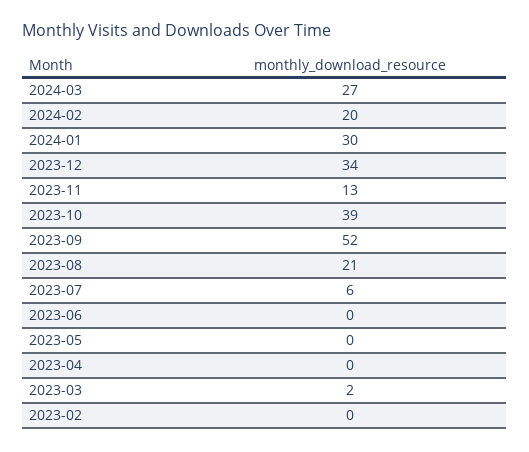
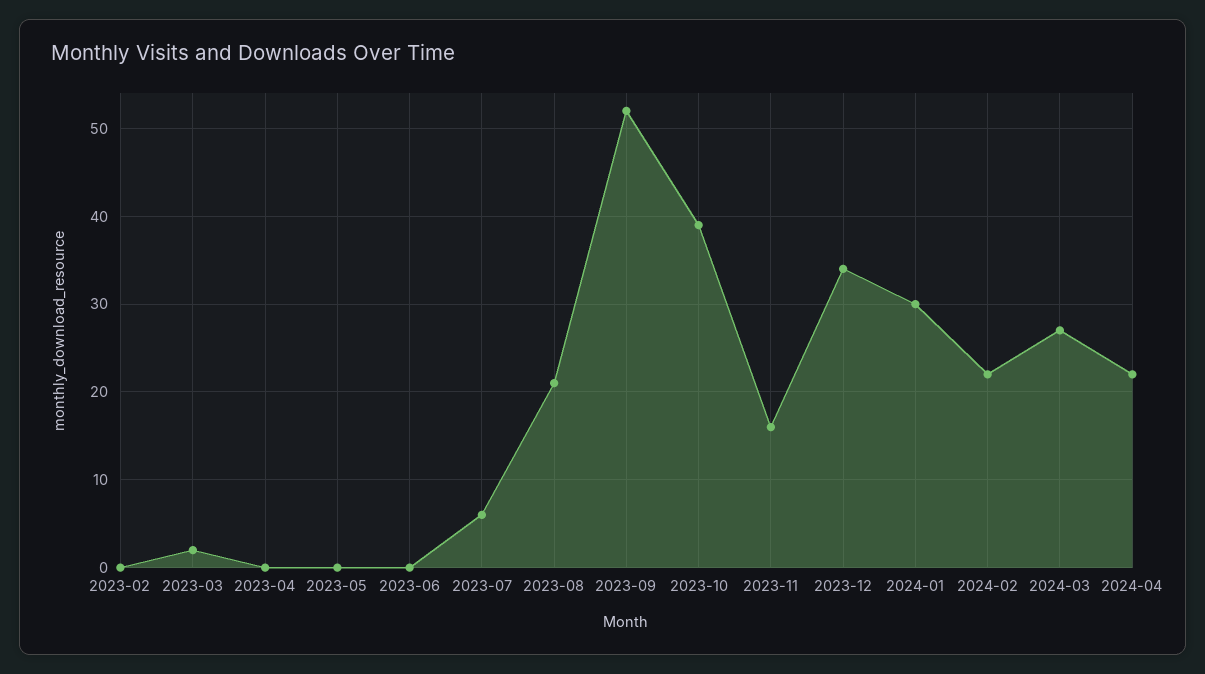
2024-02: 20 -> 22
2023-11: 13 -> 16
2024-04: none -> 22

